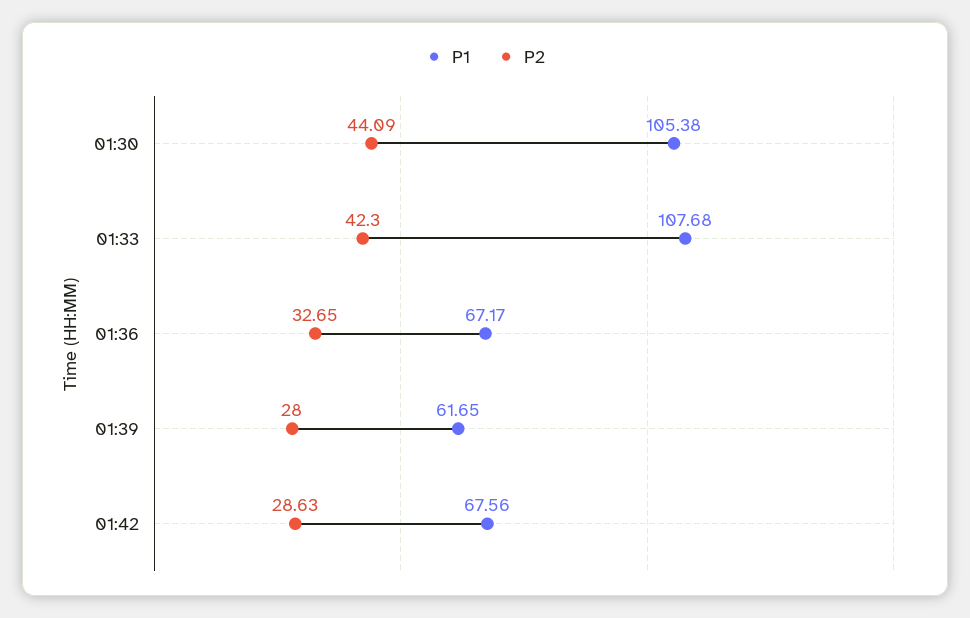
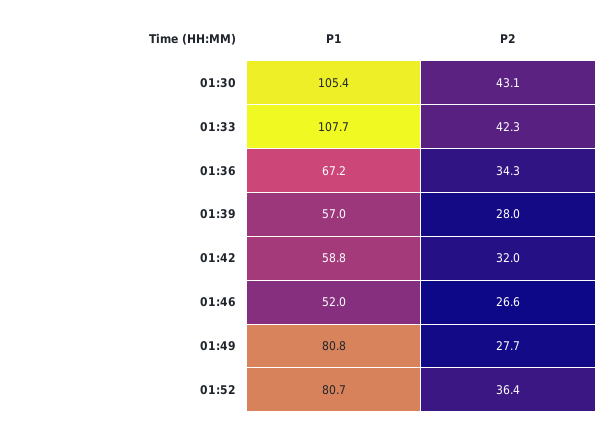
P2, 01:30: 44.09 -> 43.1
P2, 01:36: 32.65 -> 34.3
P1, 01:39: 61.65 -> 57
P1, 01:42: 67.56 -> 58.8
P2, 01:42: 28.63 -> 32
P1, 01:46: none -> 52
P2, 01:46: none -> 26.6
P1, 01:49: none -> 80.8
P2, 01:49: none -> 27.7
P1, 01:52: none -> 80.7
P2, 01:52: none -> 36.4

